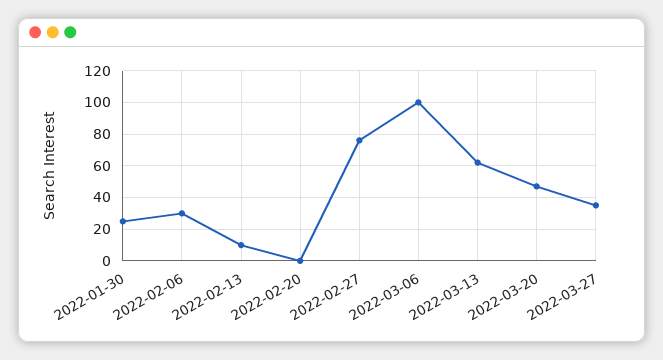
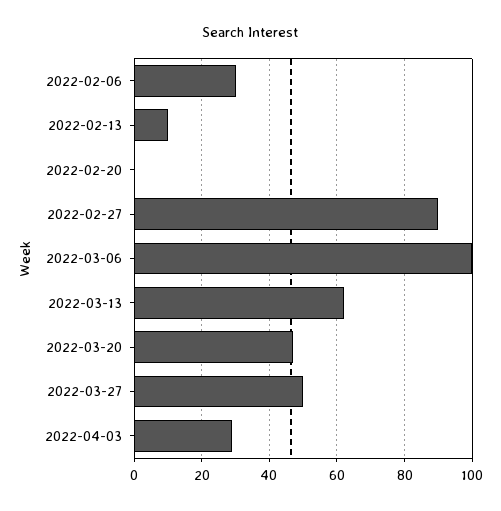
2022-01-30: 25 -> none
2022-02-27: 75 -> 90
2022-03-27: 35 -> 50
2022-04-03: none -> 30

